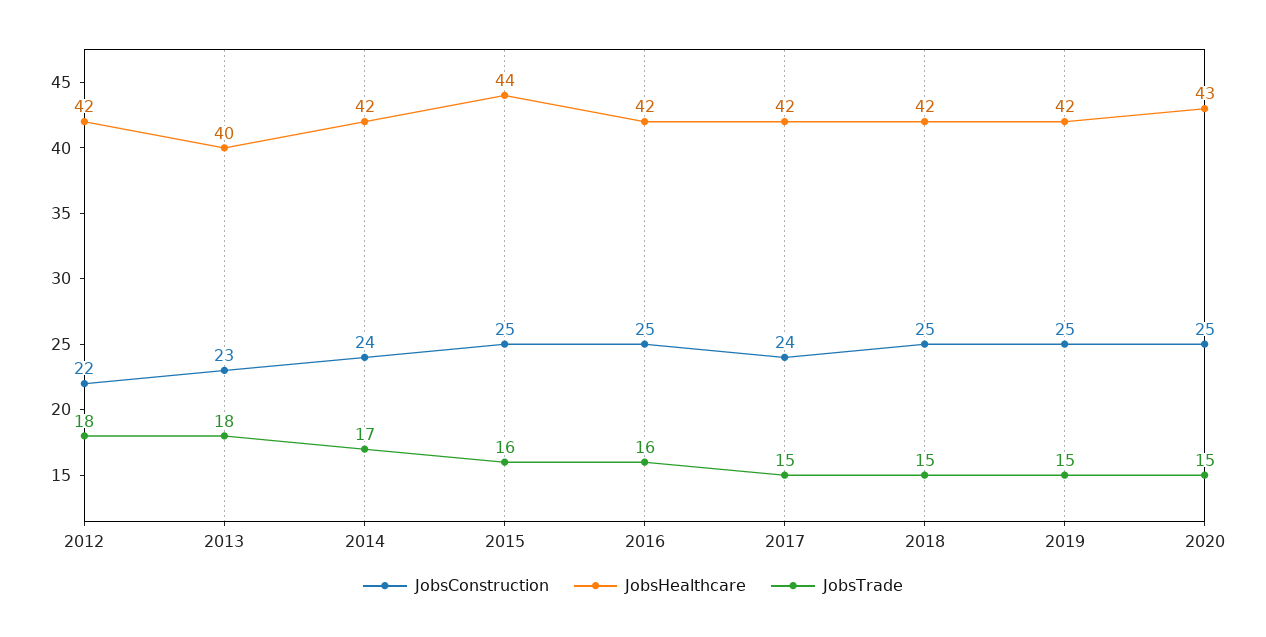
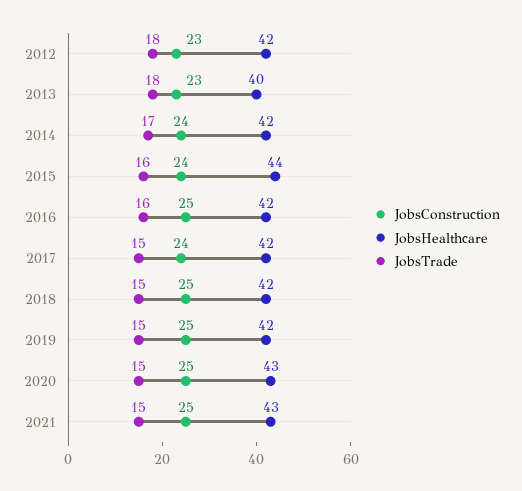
JobsConstruction, 2012: 22 -> 23
JobsConstruction, 2015: 25 -> 24
JobsConstruction, 2021: none -> 25
JobsHealthcare, 2021: none -> 43
JobsTrade, 2021: none -> 15

